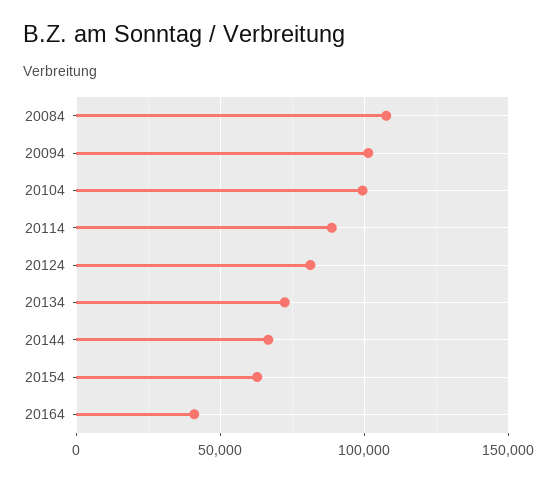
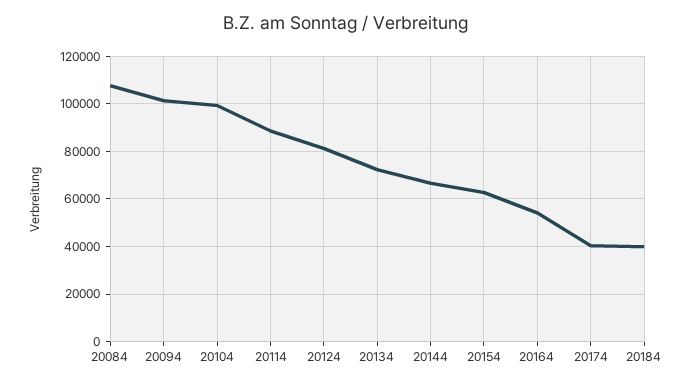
20164: 40000 -> 55000
20174: none -> 40000
20184: none -> 40000

